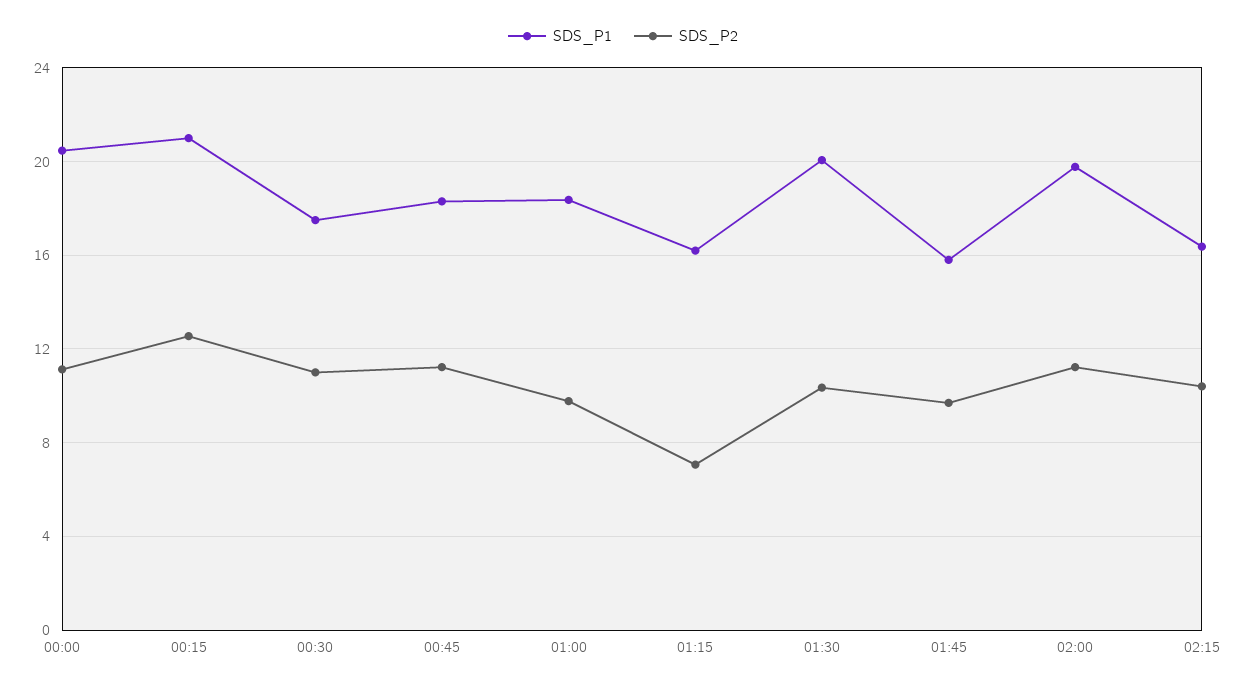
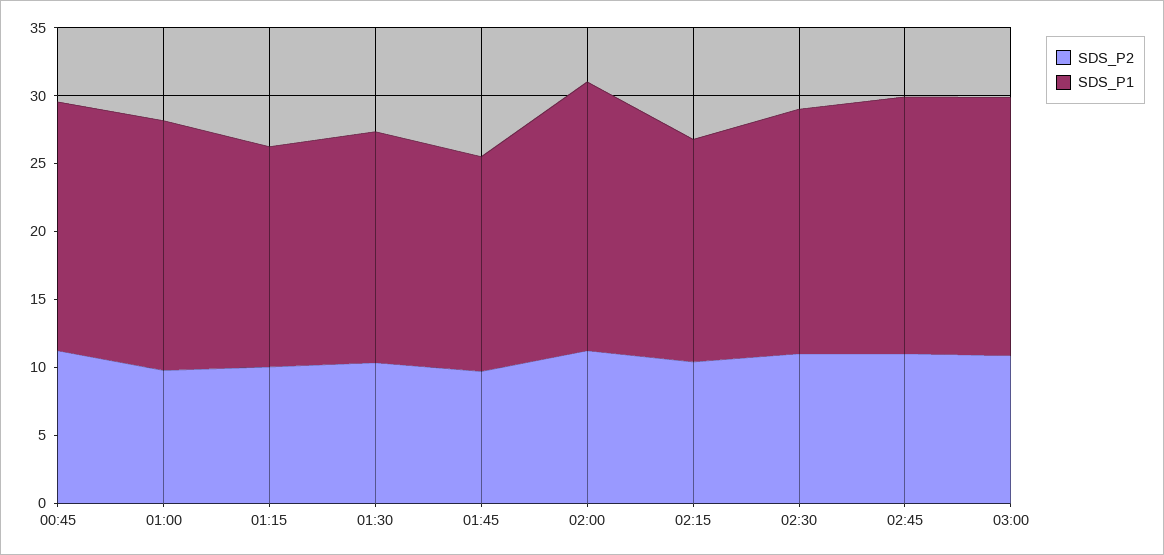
SDS_P1, 00:00: 20.5 -> none
SDS_P2, 00:00: 11 -> none
SDS_P1, 00:15: 21 -> none
SDS_P2, 00:15: 12.5 -> none
SDS_P1, 00:30: 17.5 -> none
SDS_P2, 00:30: 11 -> none
SDS_P2, 01:15: 7 -> 10
SDS_P1, 01:30: 20 -> 17
SDS_P2, 02:30: none -> 11
SDS_P1, 02:30: none -> 18
SDS_P2, 02:45: none -> 11
SDS_P1, 02:45: none -> 19
SDS_P2, 03:00: none -> 11
SDS_P1, 03:00: none -> 19

